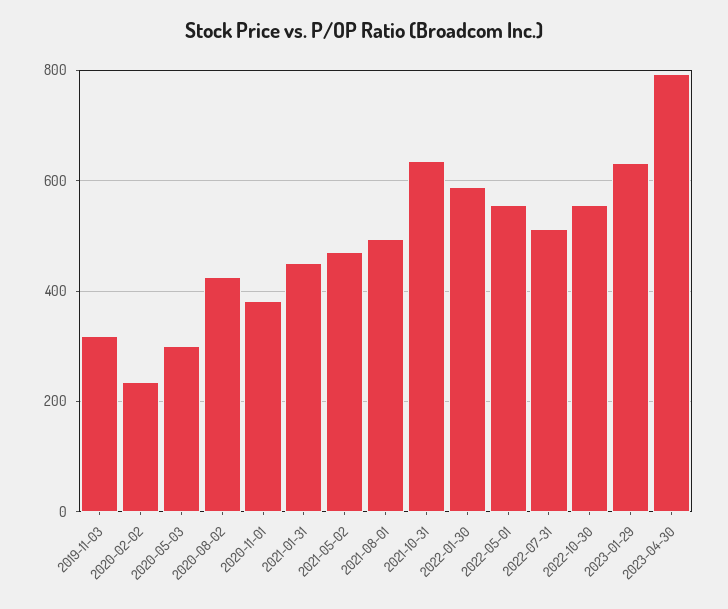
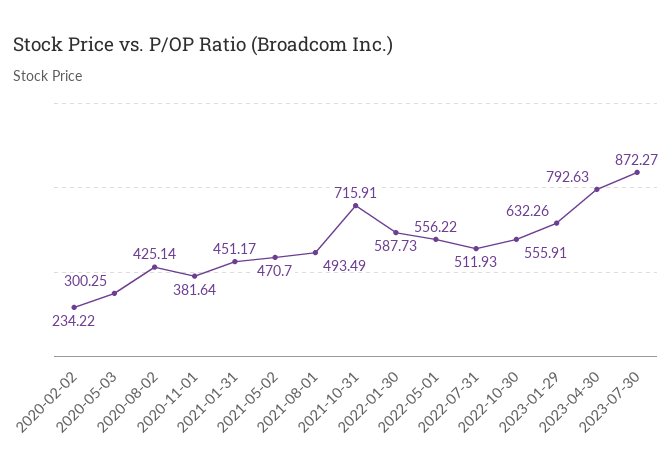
2019-11-03: 320 -> none
2021-10-31: 640 -> 715.91
2023-07-30: none -> 872.27

